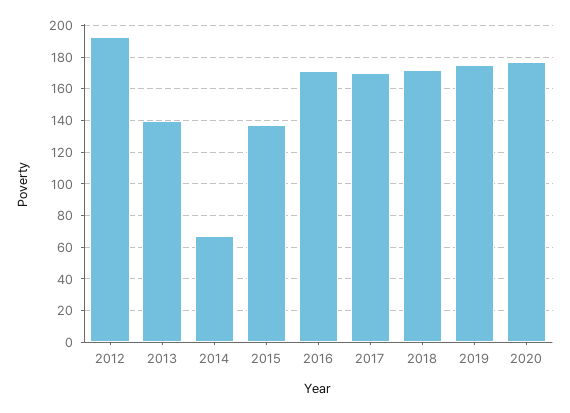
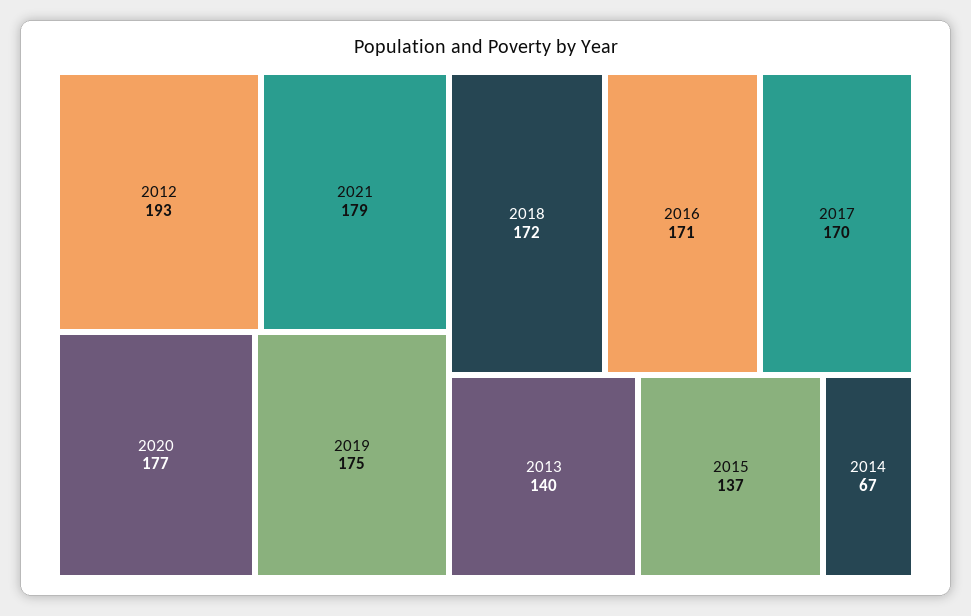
2021: none -> 179

